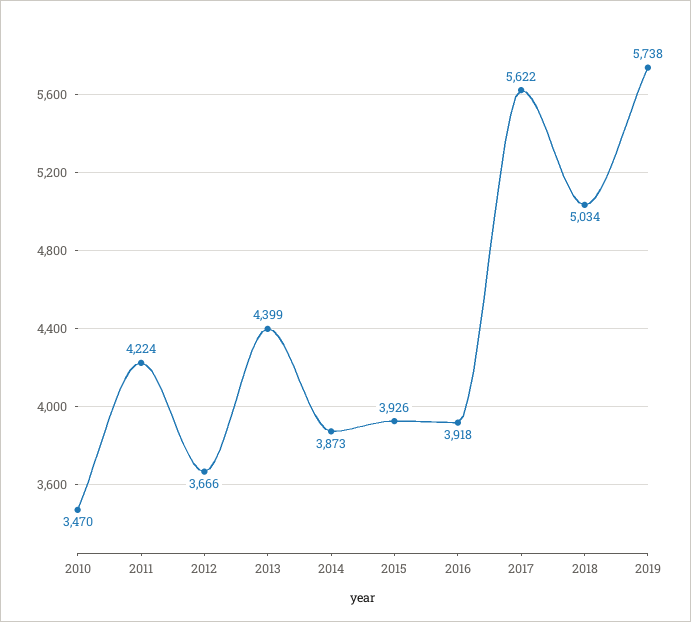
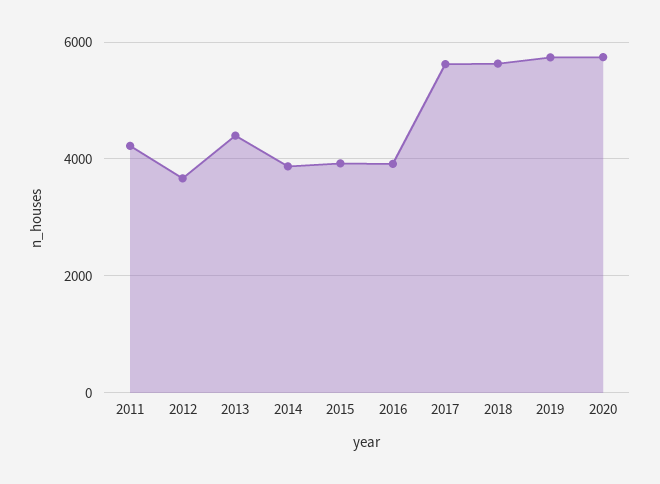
2010: 3470 -> none
2018: 5034 -> 5600
2020: none -> 5800

